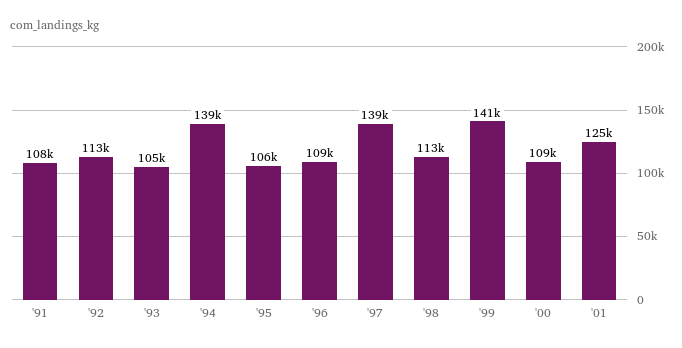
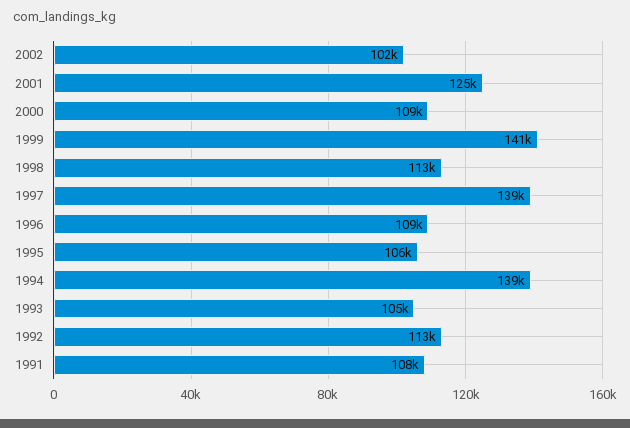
2002: none -> 102000

